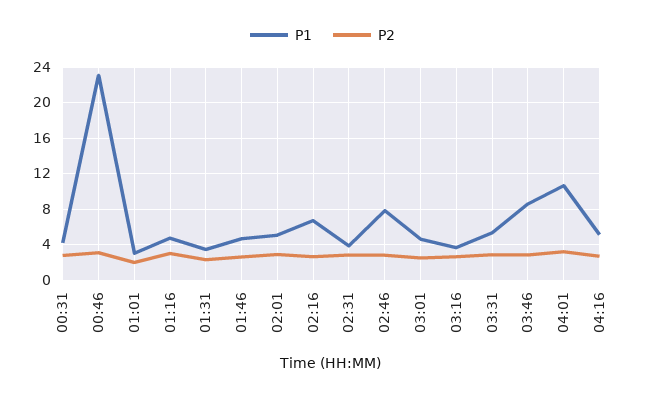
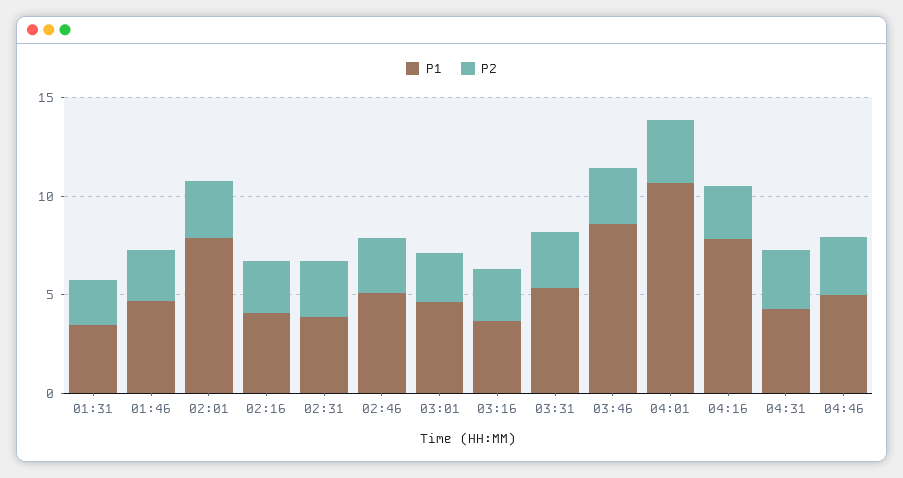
P1, 00:31: 4 -> none
P2, 00:31: 3 -> none
P1, 00:46: 23 -> none
P2, 00:46: 3 -> none
P1, 01:01: 3 -> none
P2, 01:01: 2 -> none
P1, 01:16: 5 -> none
P2, 01:16: 3 -> none
P1, 02:01: 5 -> 8
P1, 02:16: 7 -> 4
P1, 02:46: 8 -> 5
P1, 04:16: 5 -> 8
P1, 04:31: none -> 4
P2, 04:31: none -> 3
P1, 04:46: none -> 5
P2, 04:46: none -> 3

